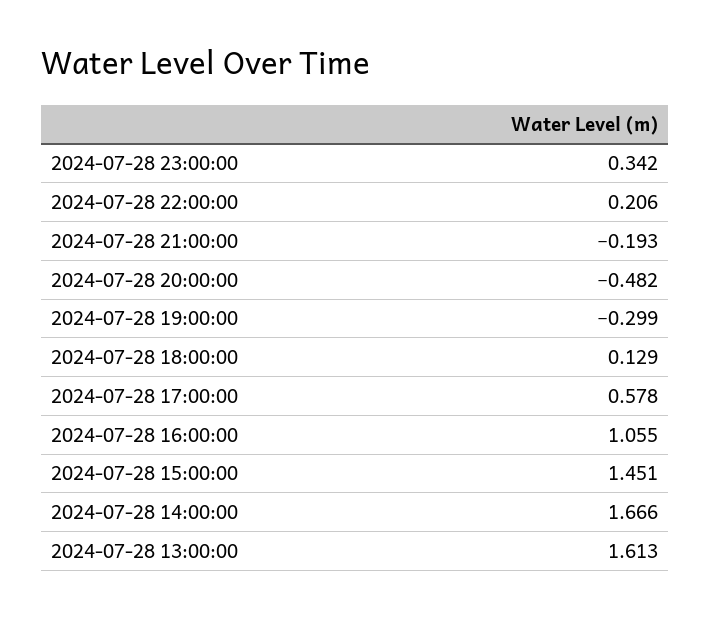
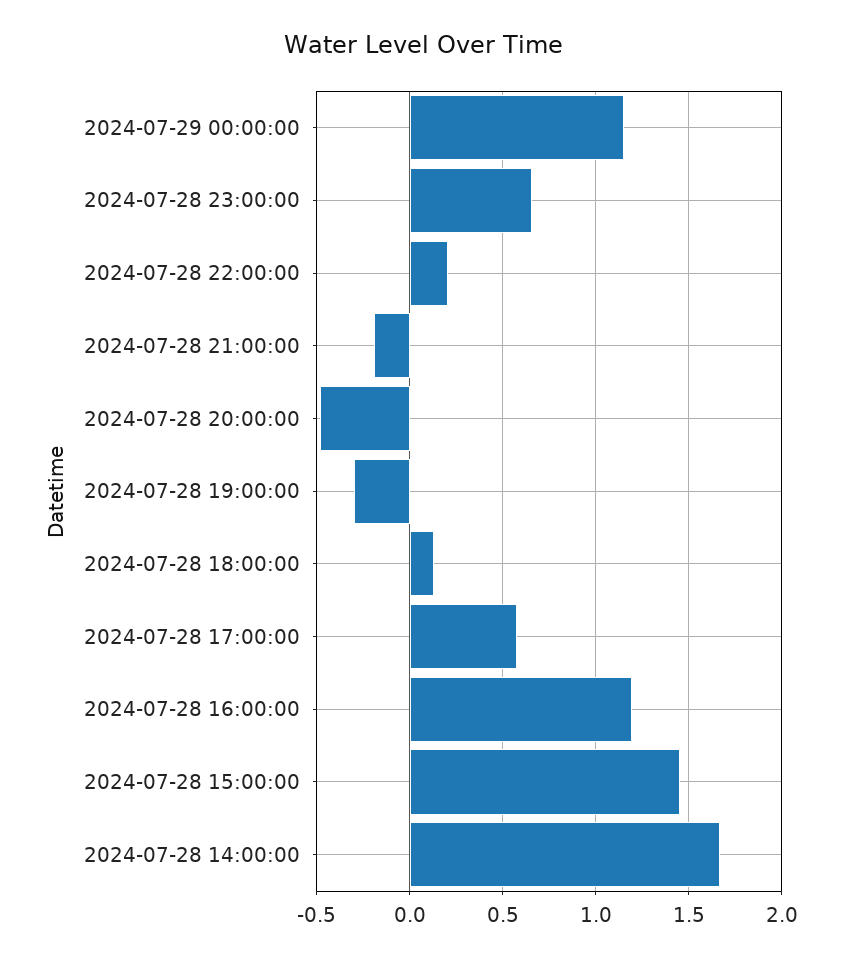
2024-07-28 23:00:00: 0.342 -> 0.65
2024-07-28 16:00:00: 1.055 -> 1.2
2024-07-28 13:00:00: 1.613 -> none
2024-07-29 00:00:00: none -> 1.15

